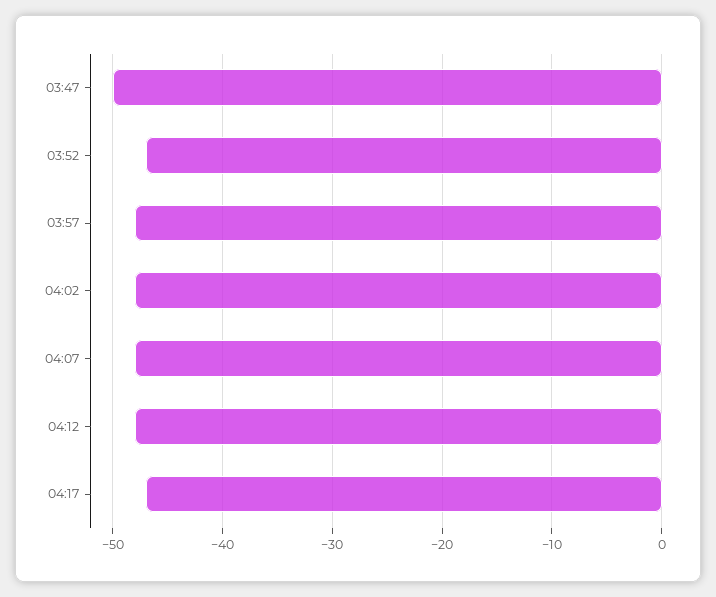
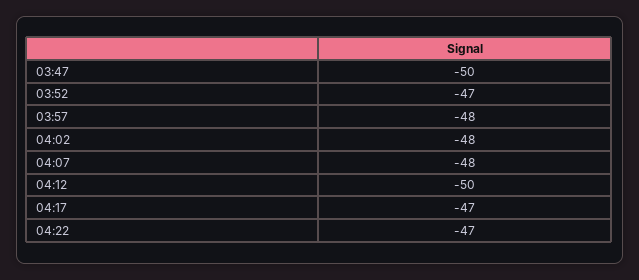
04:12: -48 -> -50
04:22: none -> -47

